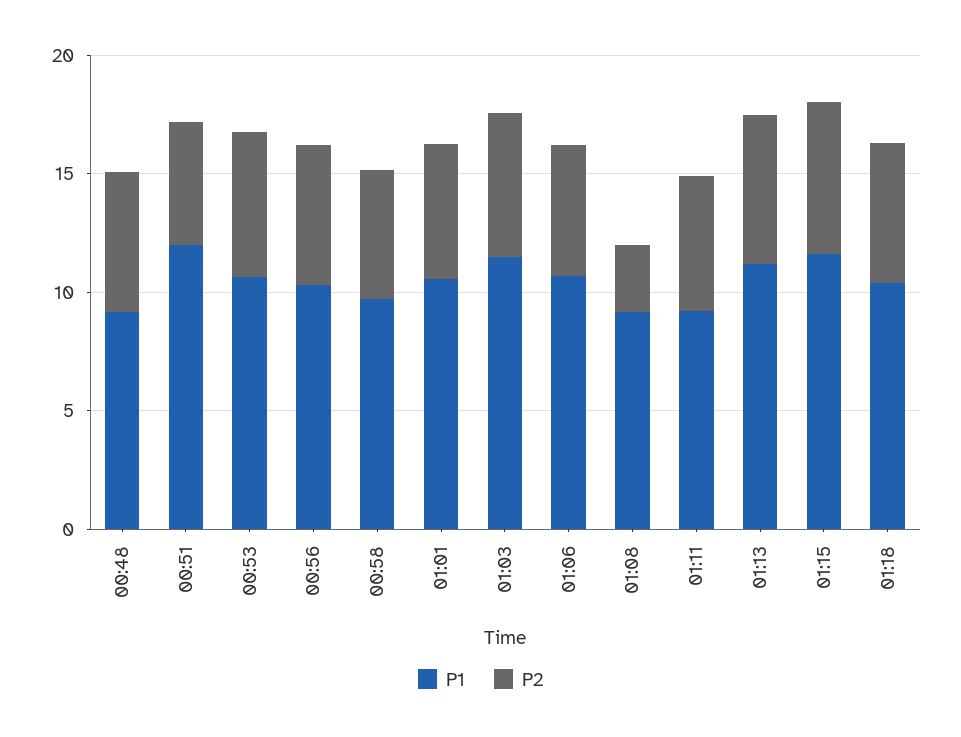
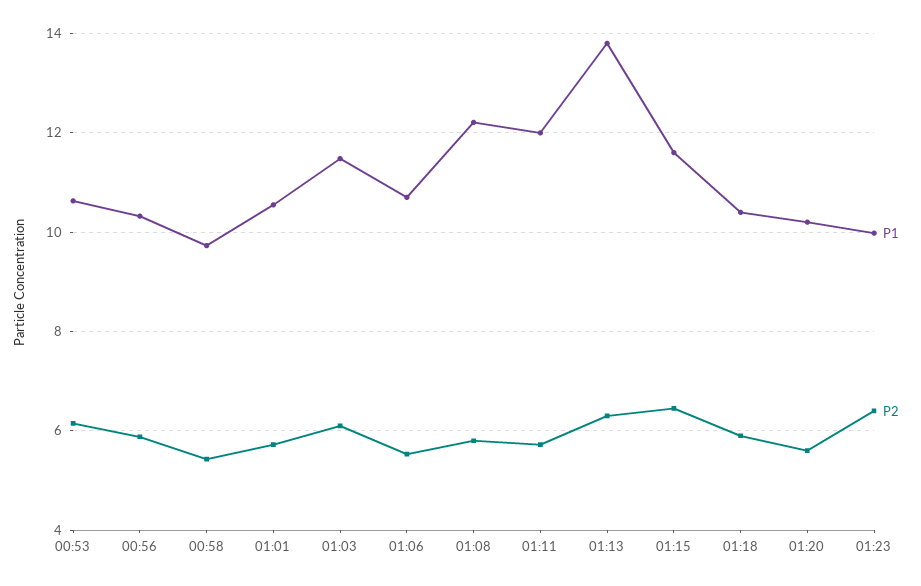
P1, 00:48: 9 -> none
P2, 00:48: 6 -> none
P1, 00:51: 12 -> none
P2, 00:51: 5 -> none
P1, 01:08: 9 -> 12.2
P2, 01:08: 3 -> 5.8
P1, 01:11: 9 -> 12
P1, 01:13: 11 -> 13.8
P1, 01:20: none -> 10.2
P2, 01:20: none -> 5.6
P1, 01:23: none -> 10
P2, 01:23: none -> 6.4

